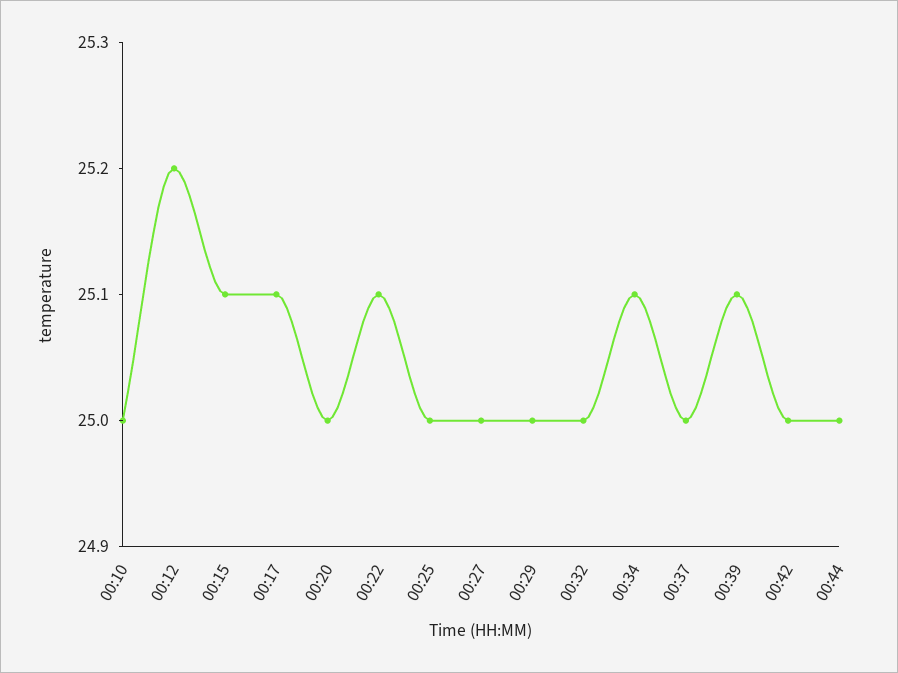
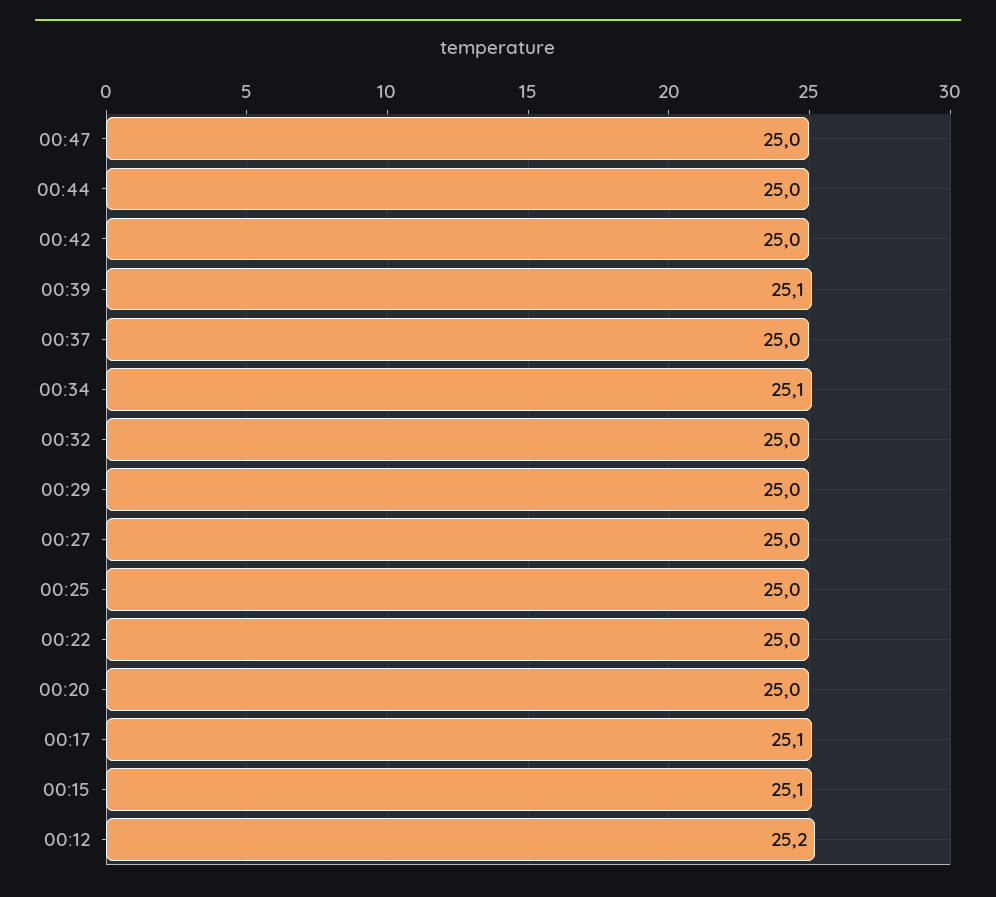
00:10: 25 -> none
00:22: 25.1 -> 25
00:47: none -> 25

